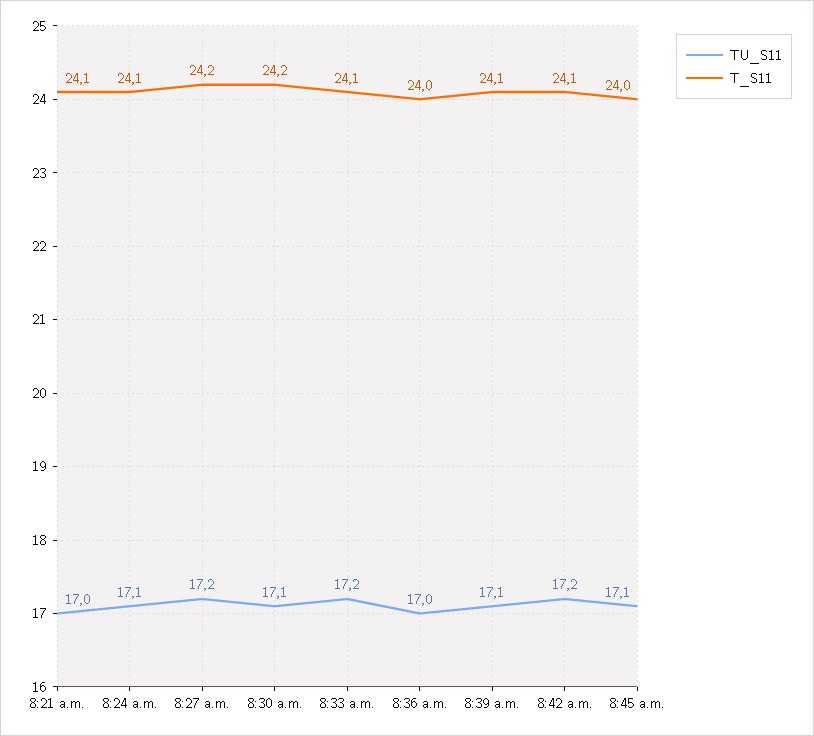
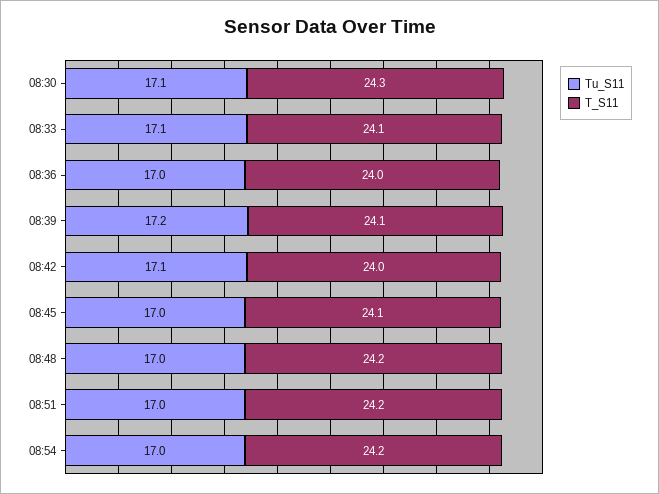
TU_S11, 8:21 a.m.: 17 -> none
T_S11, 8:21 a.m.: 24.1 -> none
TU_S11, 8:24 a.m.: 17.1 -> none
T_S11, 8:24 a.m.: 24.1 -> none
TU_S11, 8:27 a.m.: 17.2 -> none
T_S11, 8:27 a.m.: 24.2 -> none
T_S11, 8:30 a.m.: 24.2 -> 24.3
TU_S11, 8:33 a.m.: 17.2 -> 17.1
TU_S11, 8:39 a.m.: 17.1 -> 17.2
TU_S11, 8:42 a.m.: 17.2 -> 17.1
T_S11, 8:42 a.m.: 24.1 -> 24
TU_S11, 8:45 a.m.: 17.1 -> 17
T_S11, 8:45 a.m.: 24 -> 24.1
TU_S11, 08:48: none -> 17
T_S11, 08:48: none -> 24.2
TU_S11, 08:51: none -> 17
T_S11, 08:51: none -> 24.2
TU_S11, 08:54: none -> 17
T_S11, 08:54: none -> 24.2

